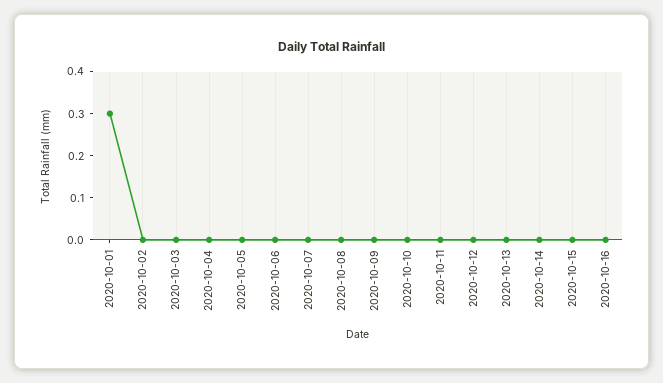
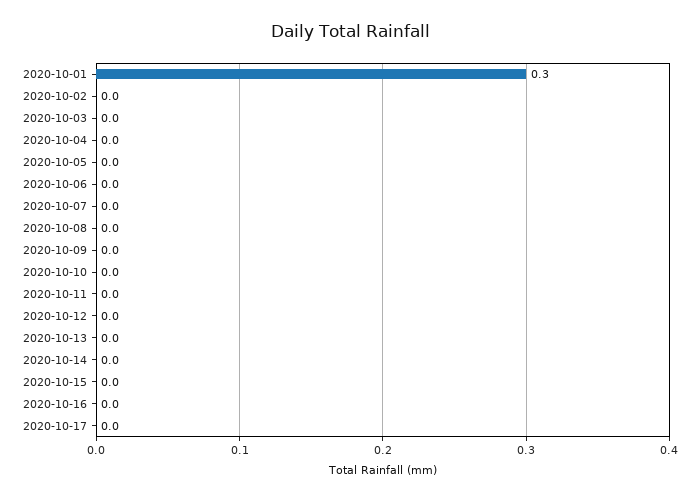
2020-10-17: none -> 0

